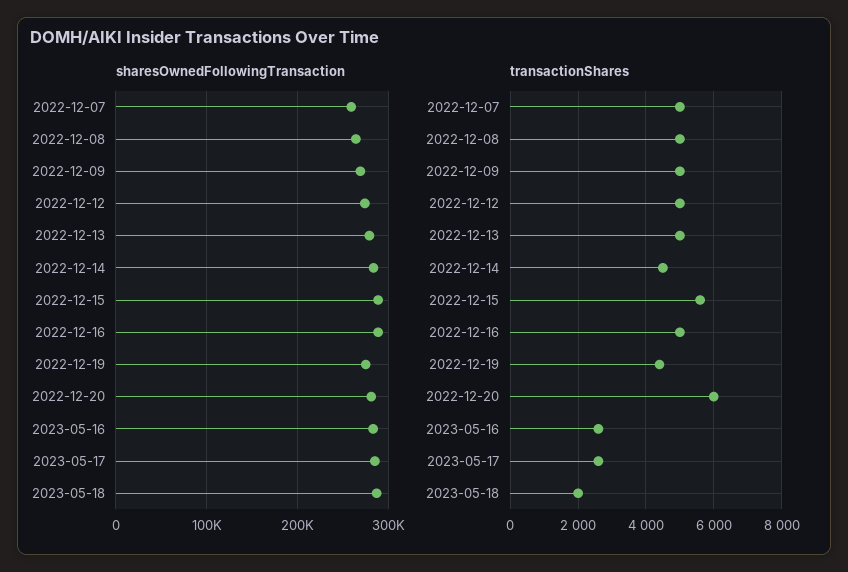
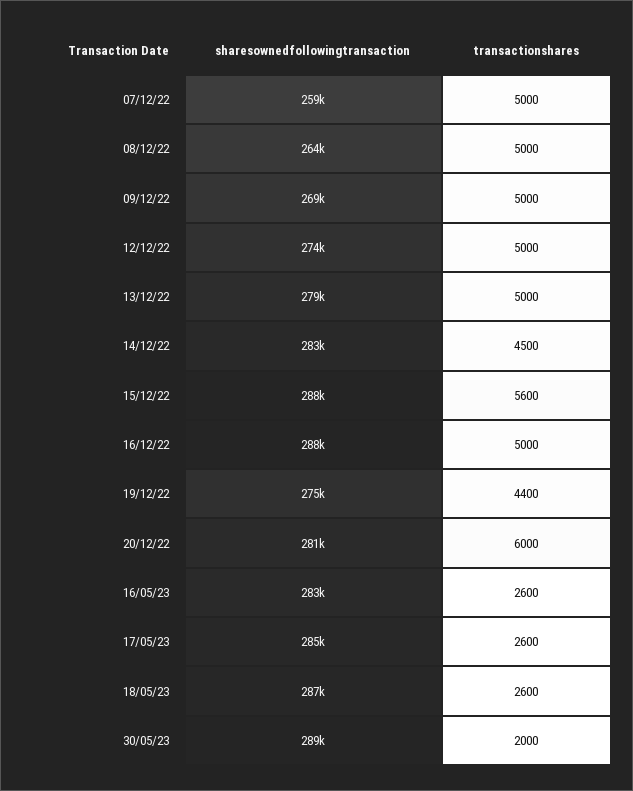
transactionShares, 2023-05-18: 2000 -> 2600
sharesOwnedFollowingTransaction, 30/05/23: none -> 289000
transactionShares, 30/05/23: none -> 2000

